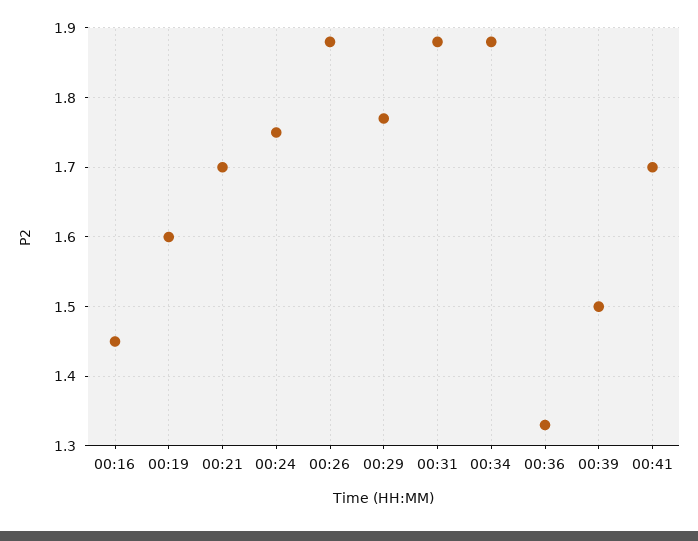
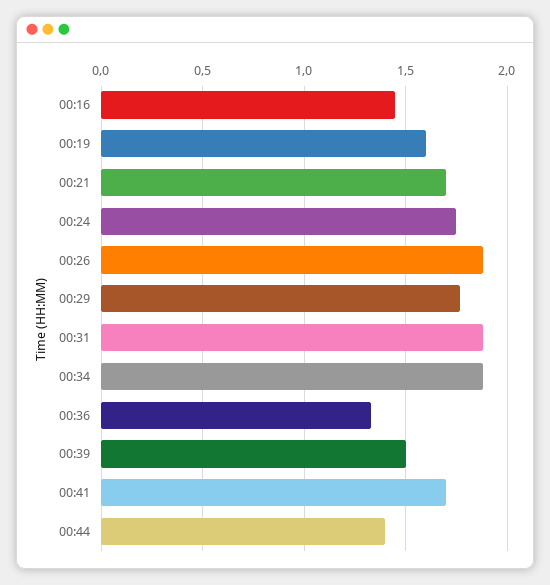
00:44: none -> 1.4

